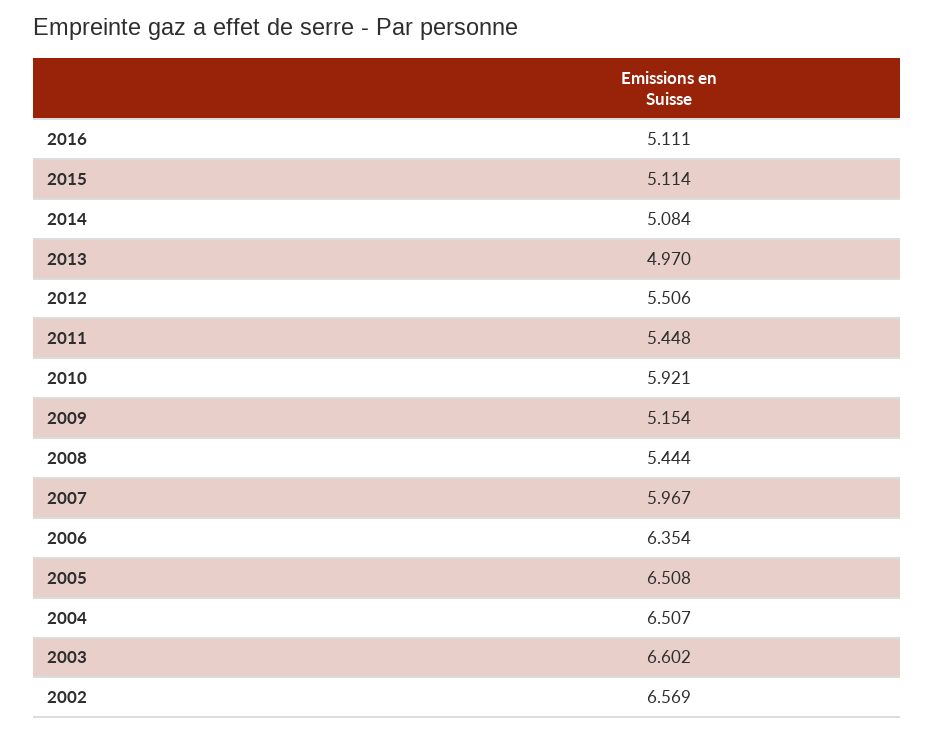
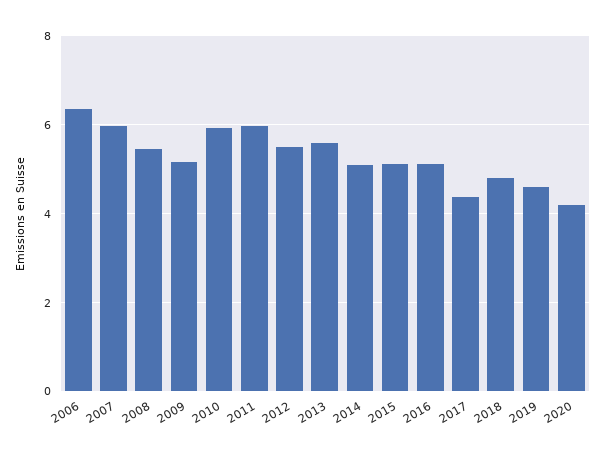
2013: 4.97 -> 5.6
2011: 5.448 -> 6
2005: 6.508 -> none
2004: 6.507 -> none
2003: 6.602 -> none
2002: 6.569 -> none
2017: none -> 4.4
2018: none -> 4.8
2019: none -> 4.6
2020: none -> 4.2

